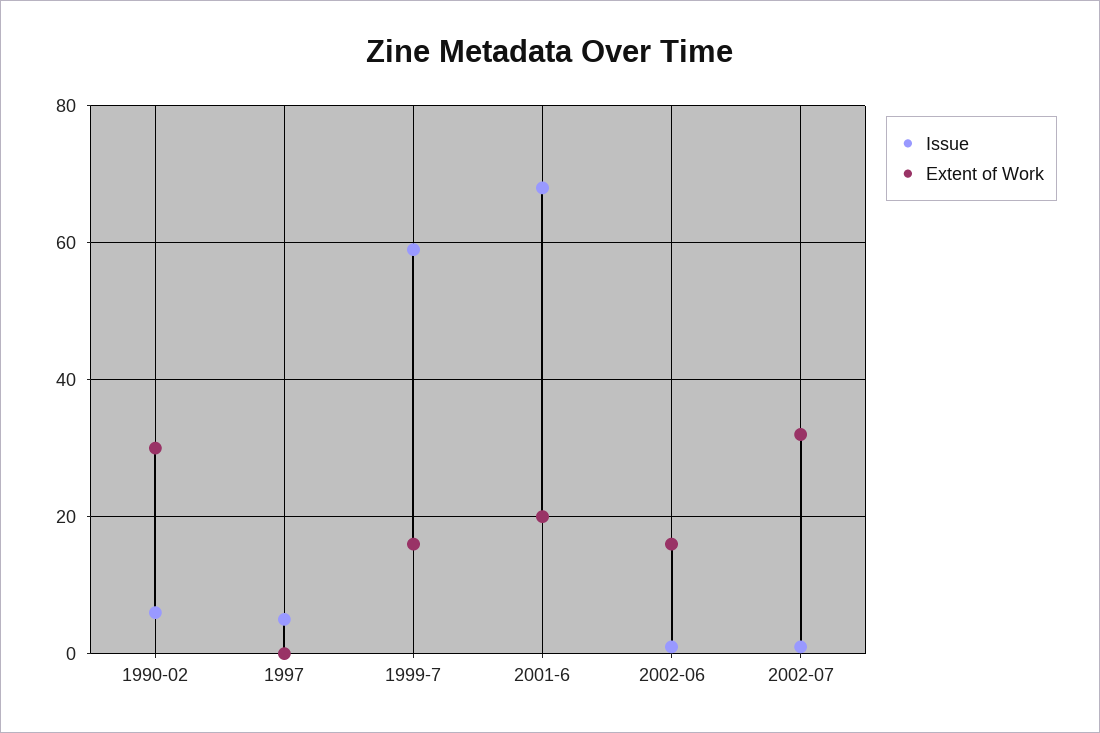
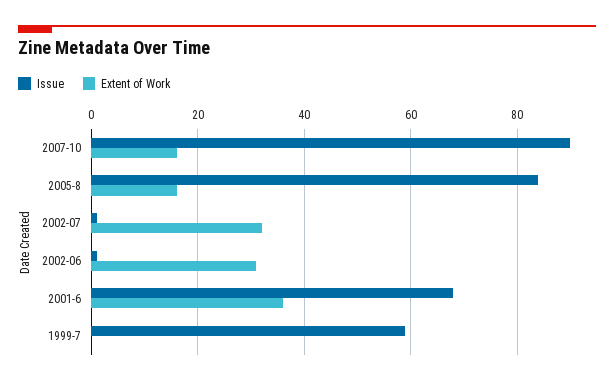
Issue, 1990-02: 5 -> none
Extent of Work, 1990-02: 30 -> none
Issue, 1997: 5 -> none
Extent of Work, 1997: 0 -> none
Extent of Work, 1999-7: 15 -> 0
Extent of Work, 2001-6: 20 -> 35
Extent of Work, 2002-06: 15 -> 30
Issue, 2007-10: none -> 90
Extent of Work, 2007-10: none -> 15
Issue, 2005-8: none -> 85
Extent of Work, 2005-8: none -> 15

